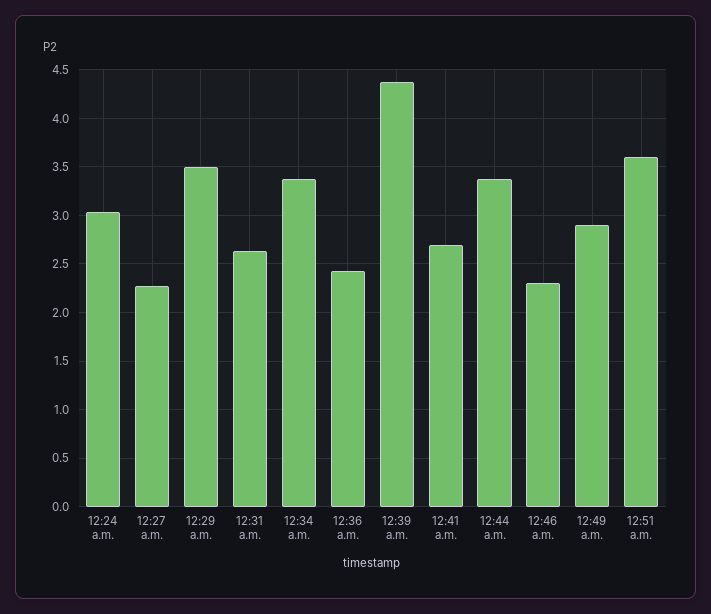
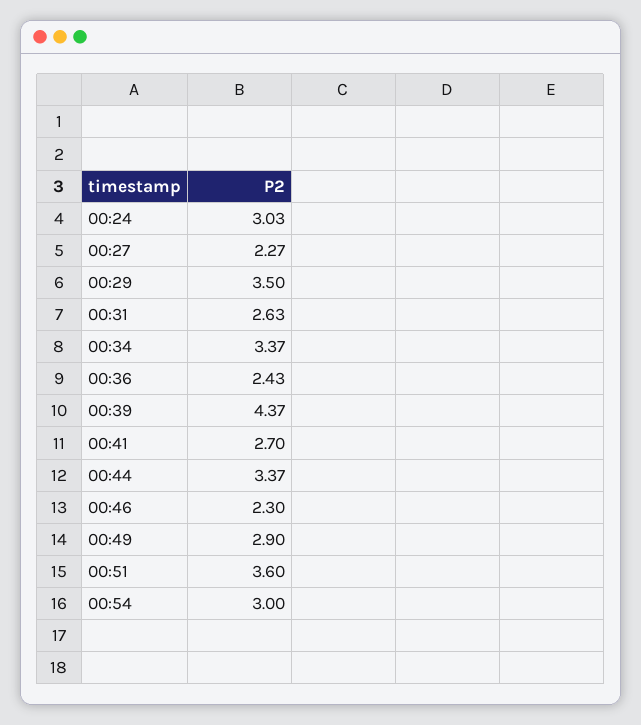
00:54: none -> 3

